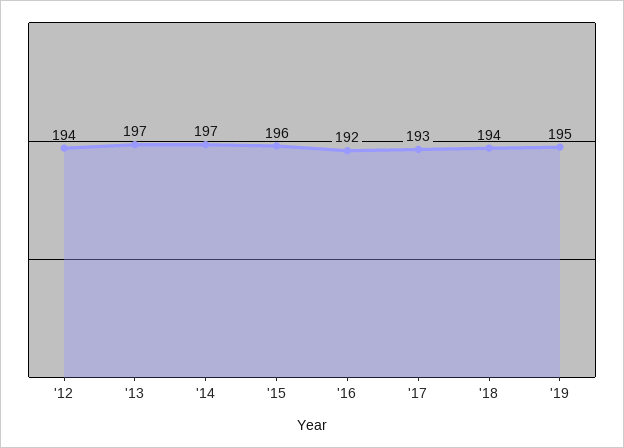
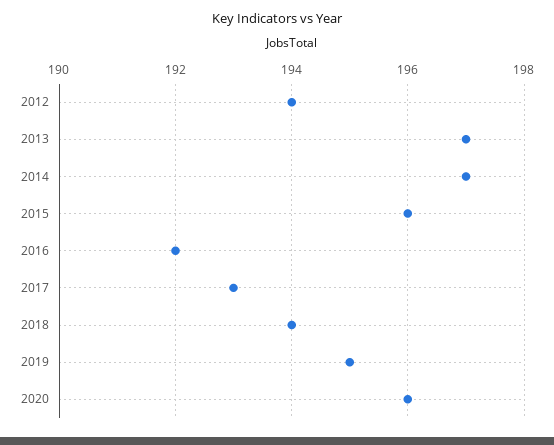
2020: none -> 196

